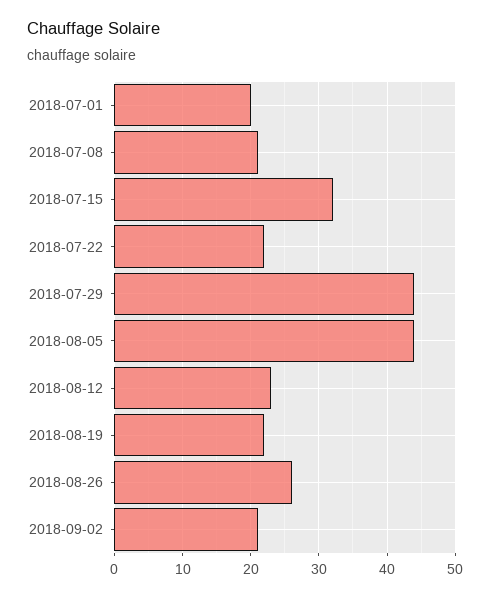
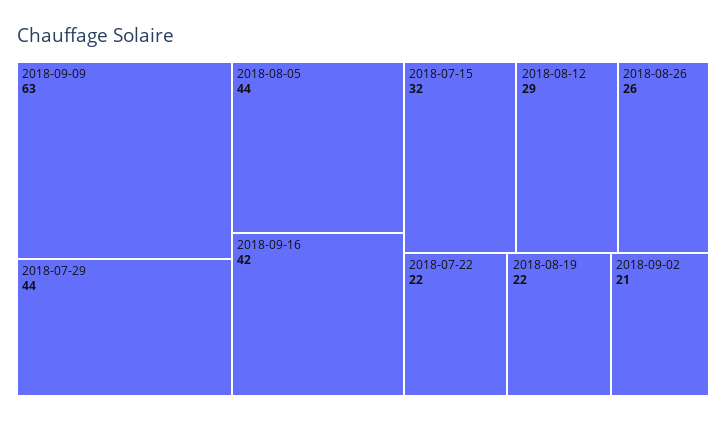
2018-07-01: 20 -> none
2018-07-08: 21 -> none
2018-08-12: 23 -> 29
2018-09-09: none -> 63
2018-09-16: none -> 42

